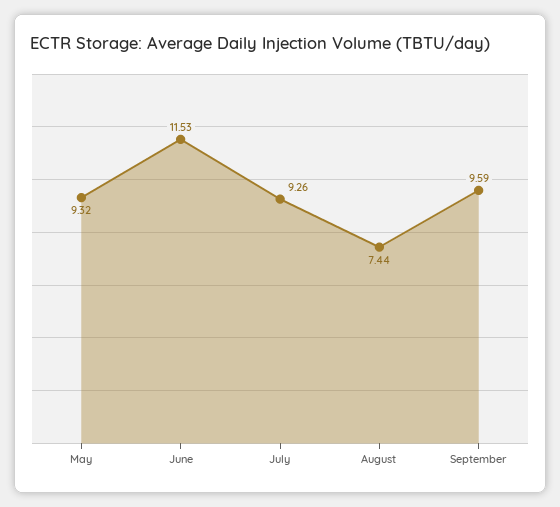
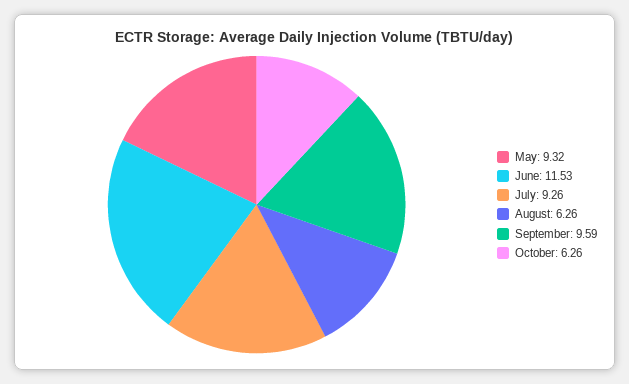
August: 7.44 -> 6.26
October: none -> 6.26

